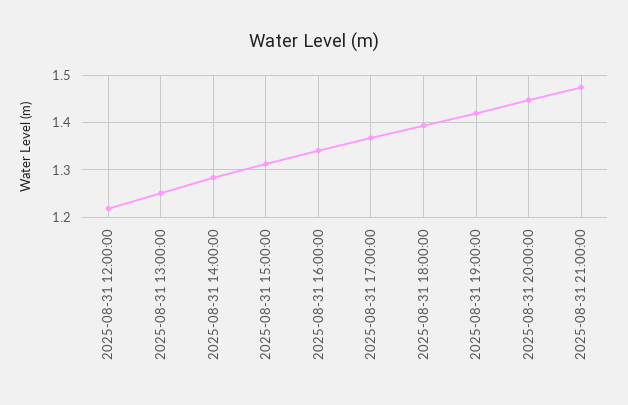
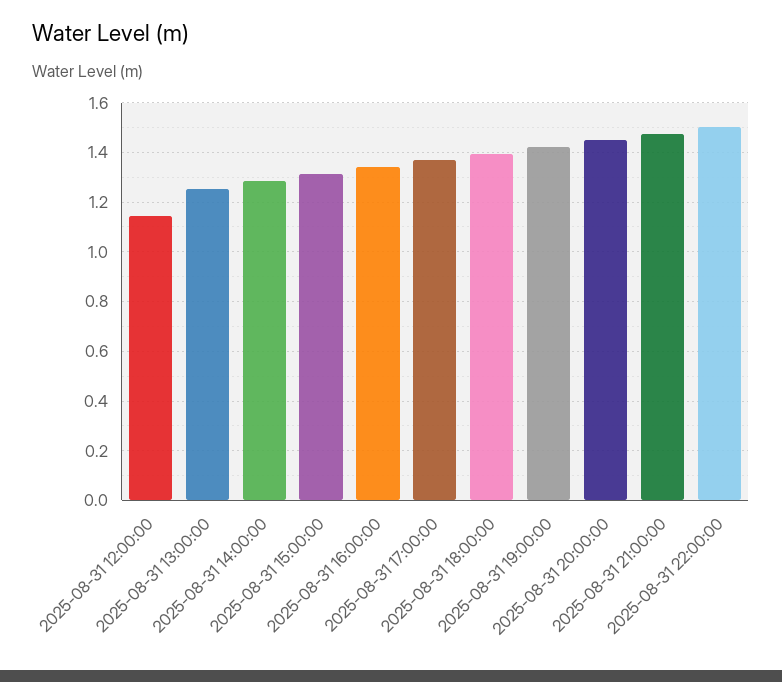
2025-08-31 12:00:00: 1.22 -> 1.15
2025-08-31 22:00:00: none -> 1.5

